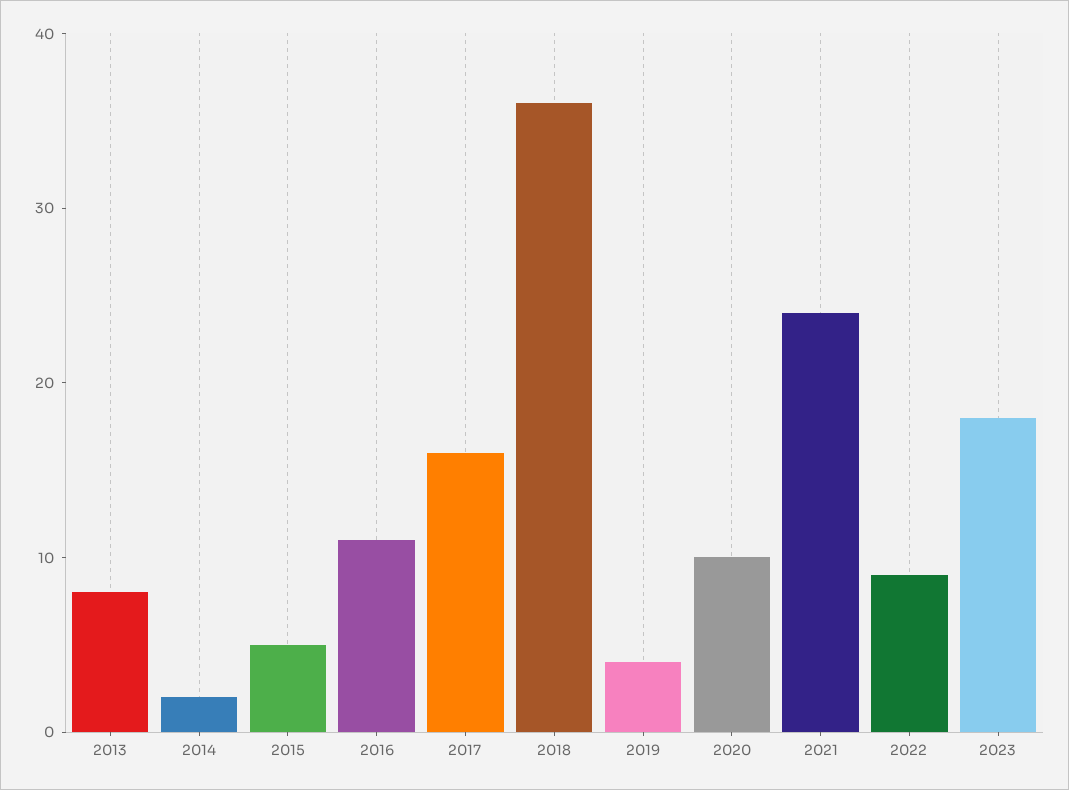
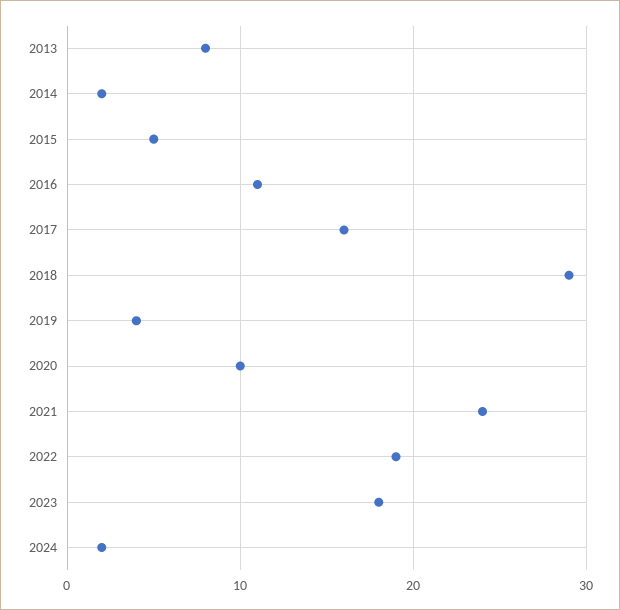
2018: 36 -> 29
2022: 9 -> 19
2024: none -> 2

